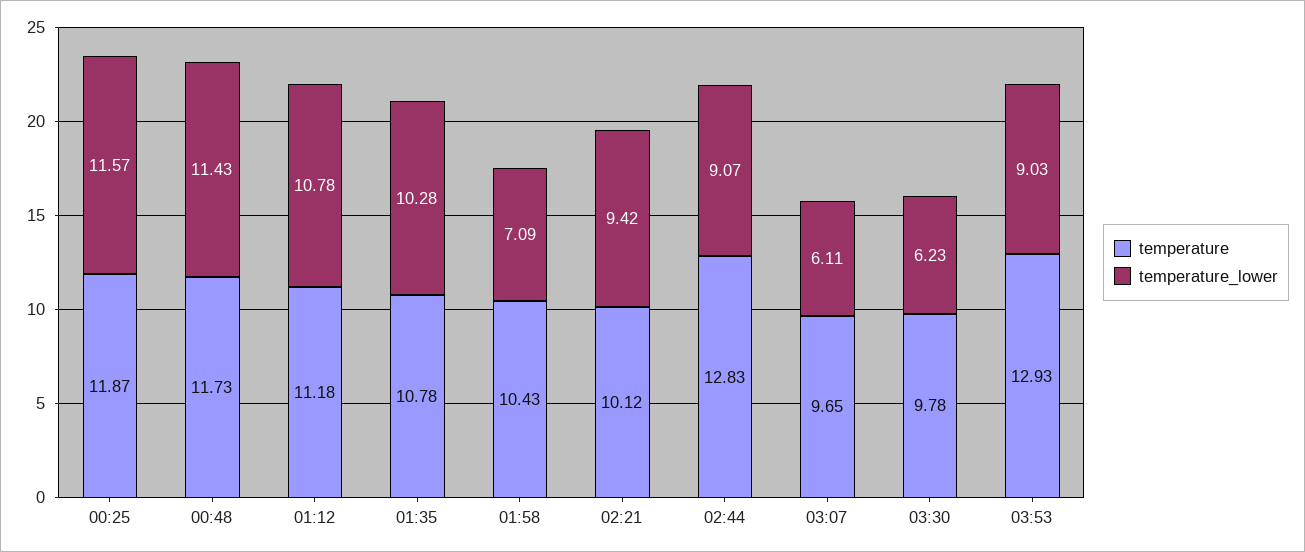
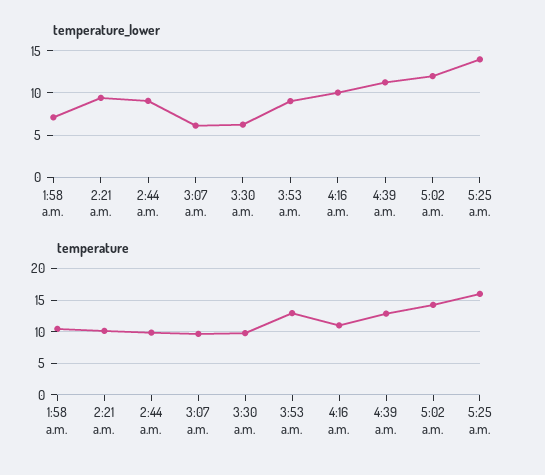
temperature, 00:25: 11.87 -> none
temperature_lower, 00:25: 11.57 -> none
temperature, 00:48: 11.73 -> none
temperature_lower, 00:48: 11.43 -> none
temperature, 01:12: 11.18 -> none
temperature_lower, 01:12: 10.78 -> none
temperature, 01:35: 10.78 -> none
temperature_lower, 01:35: 10.28 -> none
temperature, 02:44: 12.83 -> 10
temperature_lower, 4:16 a.m.: none -> 10
temperature_lower, 4:39 a.m.: none -> 11
temperature_lower, 5:02 a.m.: none -> 12
temperature_lower, 5:25 a.m.: none -> 14
temperature, 4:16 a.m.: none -> 11
temperature, 4:39 a.m.: none -> 13
temperature, 5:02 a.m.: none -> 14
temperature, 5:25 a.m.: none -> 16

